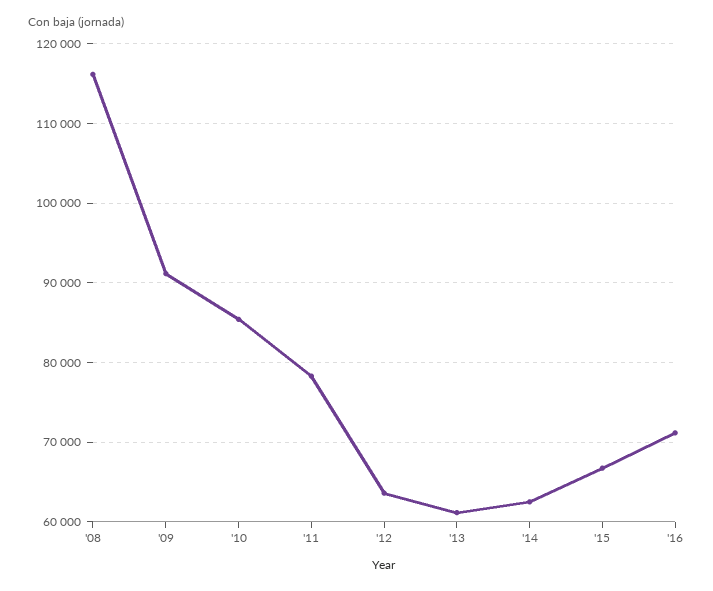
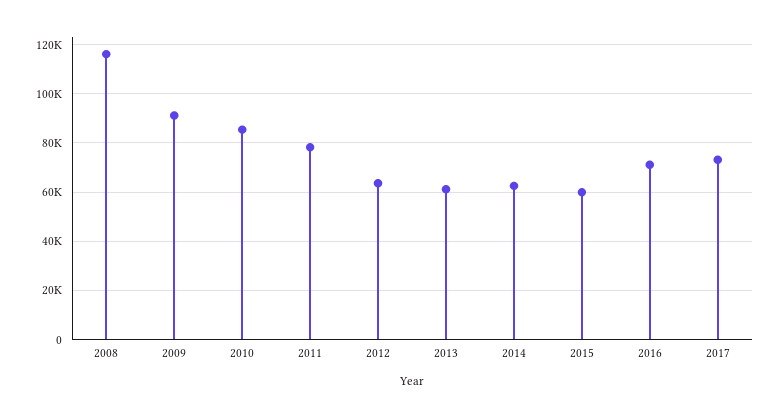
'15: 67000 -> 60000
2017: none -> 72500

